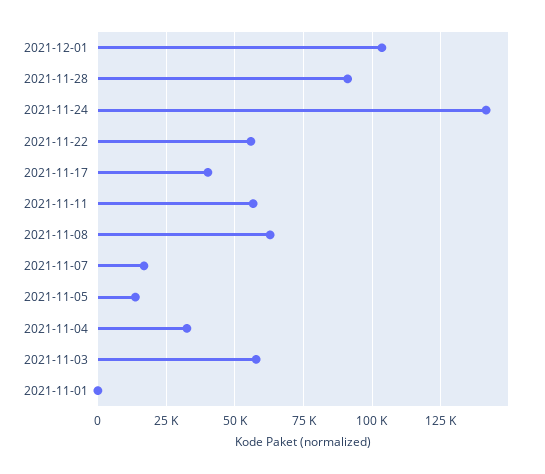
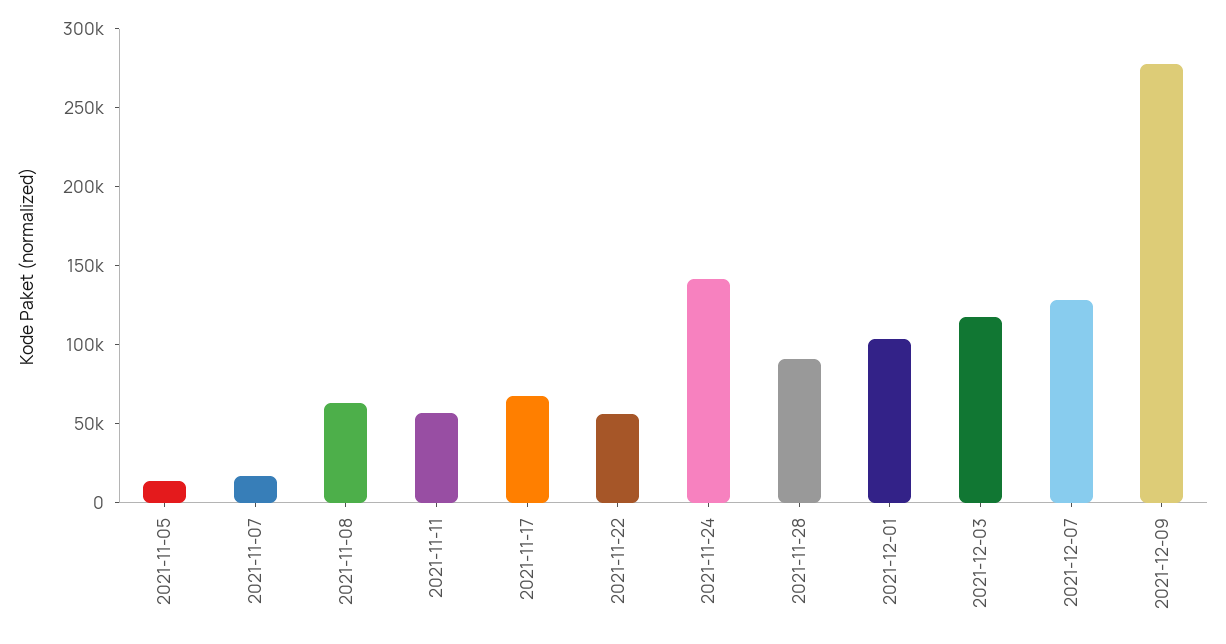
2021-11-17: 40000 -> 70000
2021-11-04: 32500 -> none
2021-11-03: 57500 -> none
2021-11-01: 0 -> none
2021-12-03: none -> 120000
2021-12-07: none -> 130000
2021-12-09: none -> 280000

